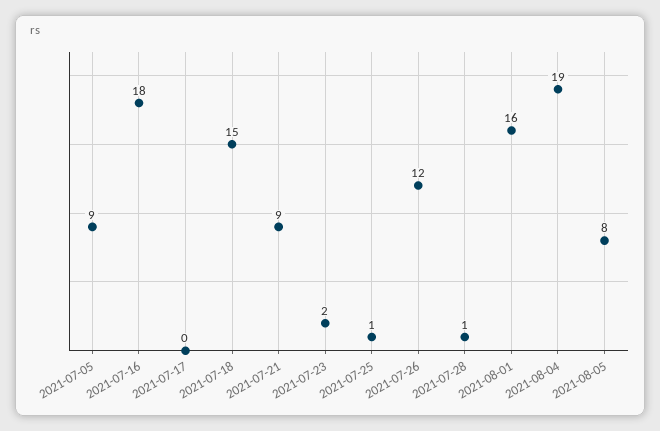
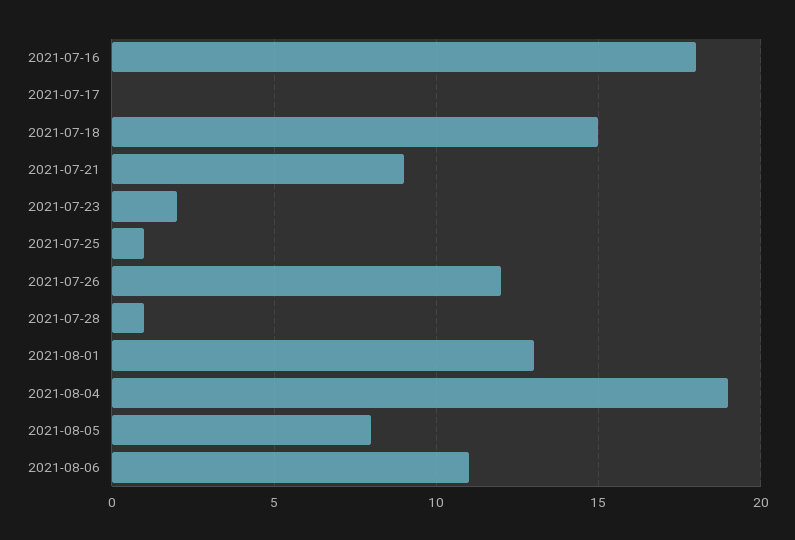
2021-07-05: 9 -> none
2021-08-01: 16 -> 13
2021-08-06: none -> 11

